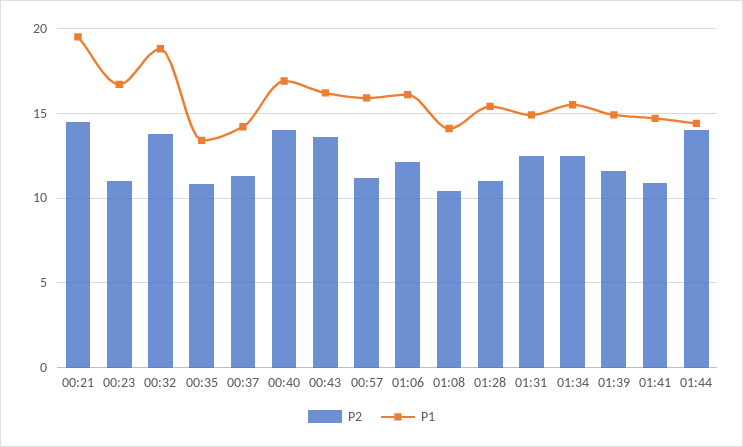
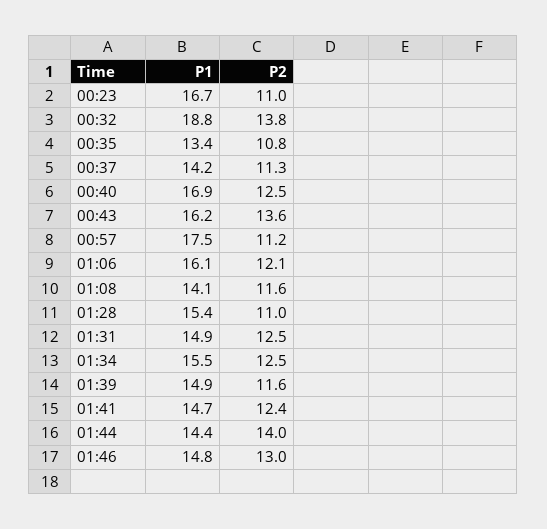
P2, 00:21: 14.5 -> none
P1, 00:21: 19.5 -> none
P2, 00:40: 14 -> 12.5
P1, 00:57: 16 -> 17.5
P2, 01:08: 10.5 -> 11.6
P2, 01:41: 11 -> 12.4
P1, 01:46: none -> 14.8
P2, 01:46: none -> 13

